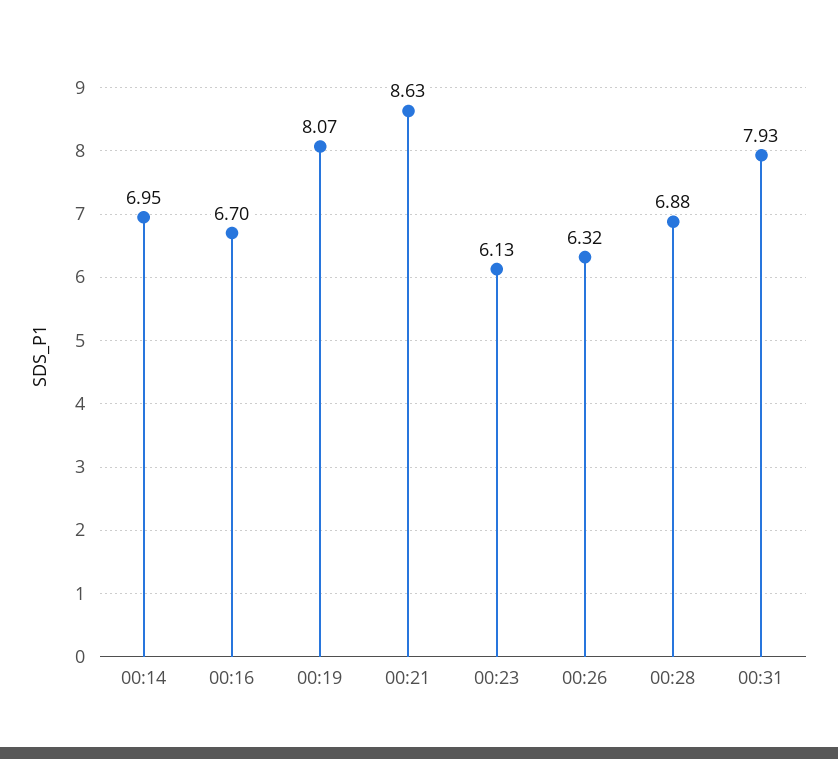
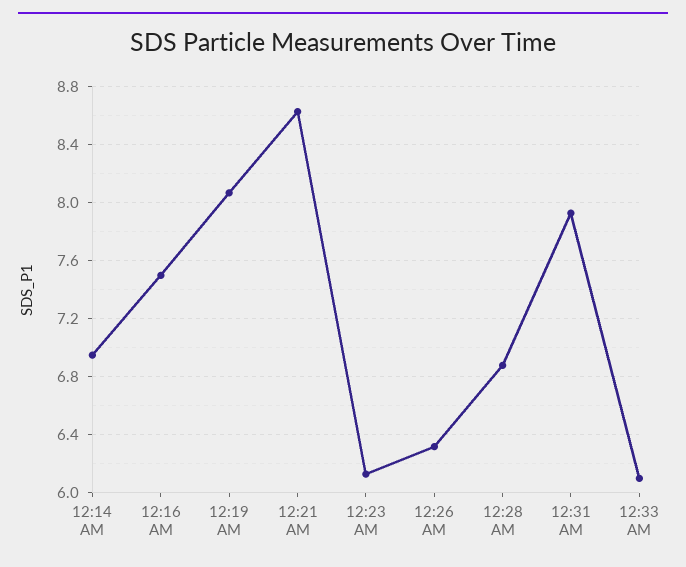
00:16: 6.7 -> 7.5
12:33 AM: none -> 6.1

